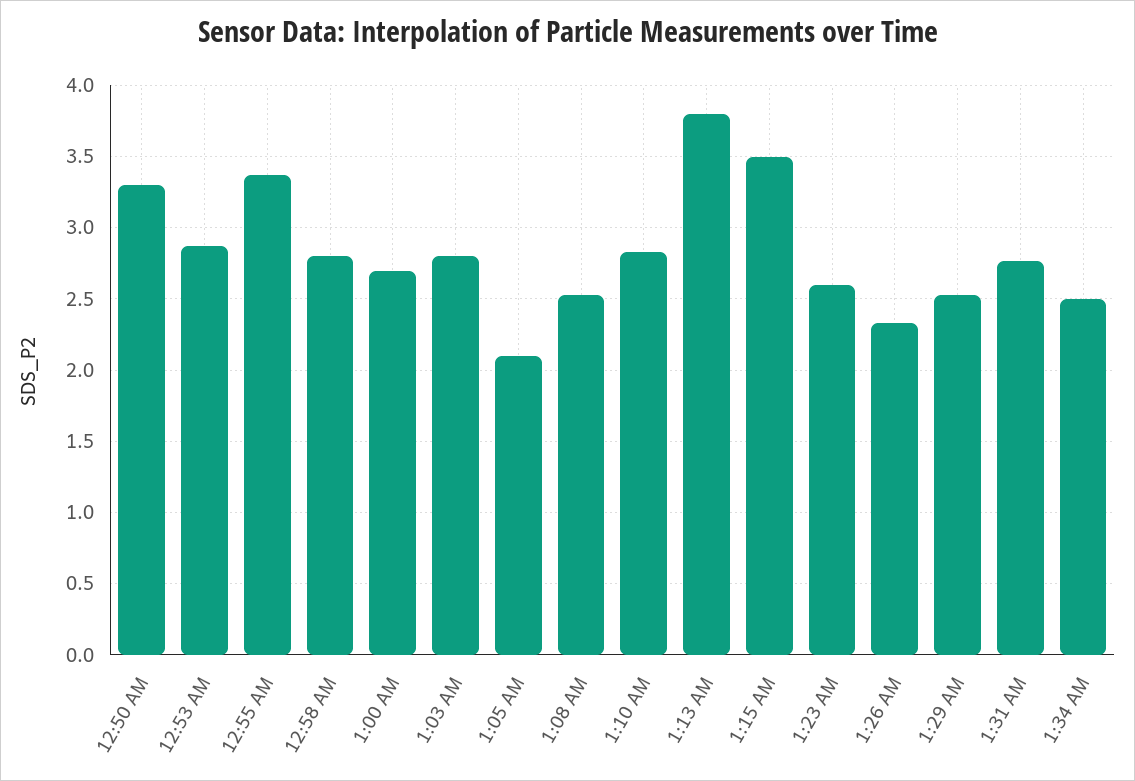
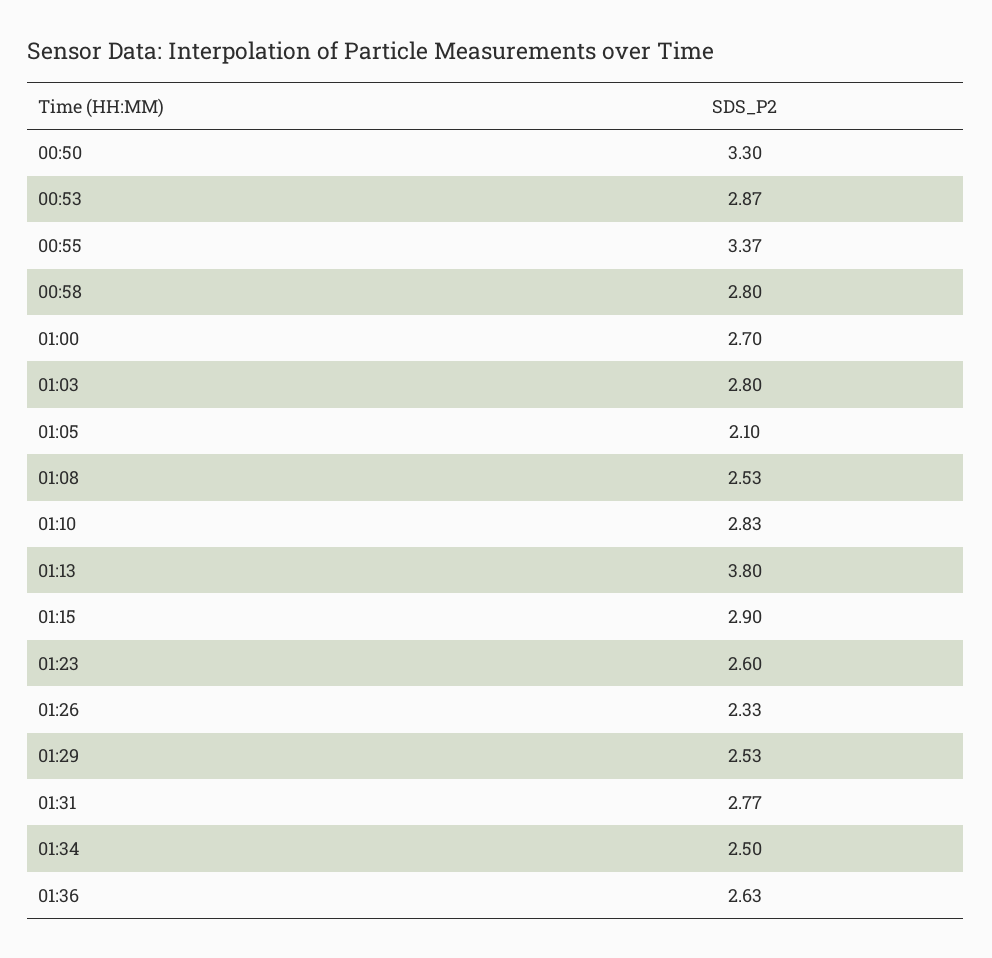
1:15 AM: 3.5 -> 2.9
01:36: none -> 2.63

